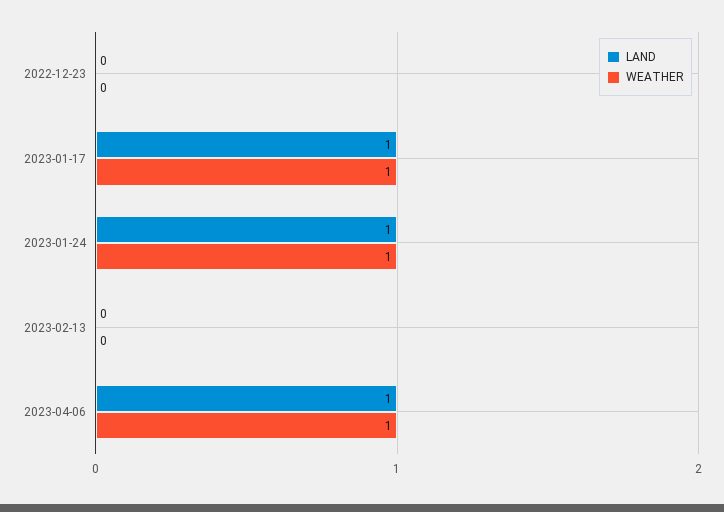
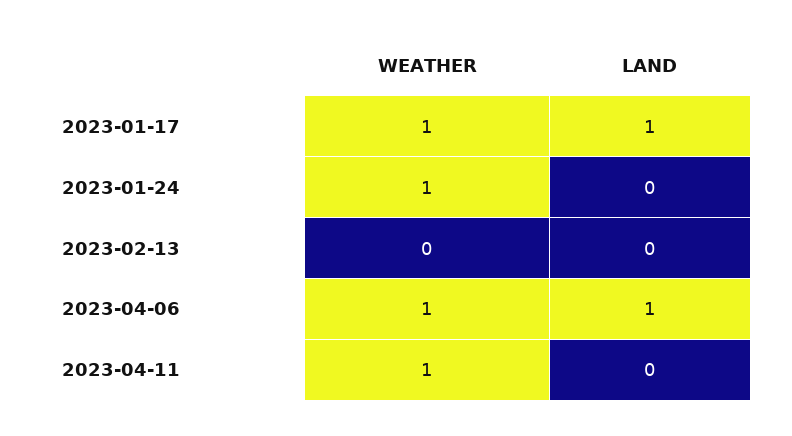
LAND, 2022-12-23: 0 -> none
WEATHER, 2022-12-23: 0 -> none
LAND, 2023-01-24: 1 -> 0
WEATHER, 2023-04-11: none -> 1
LAND, 2023-04-11: none -> 0

